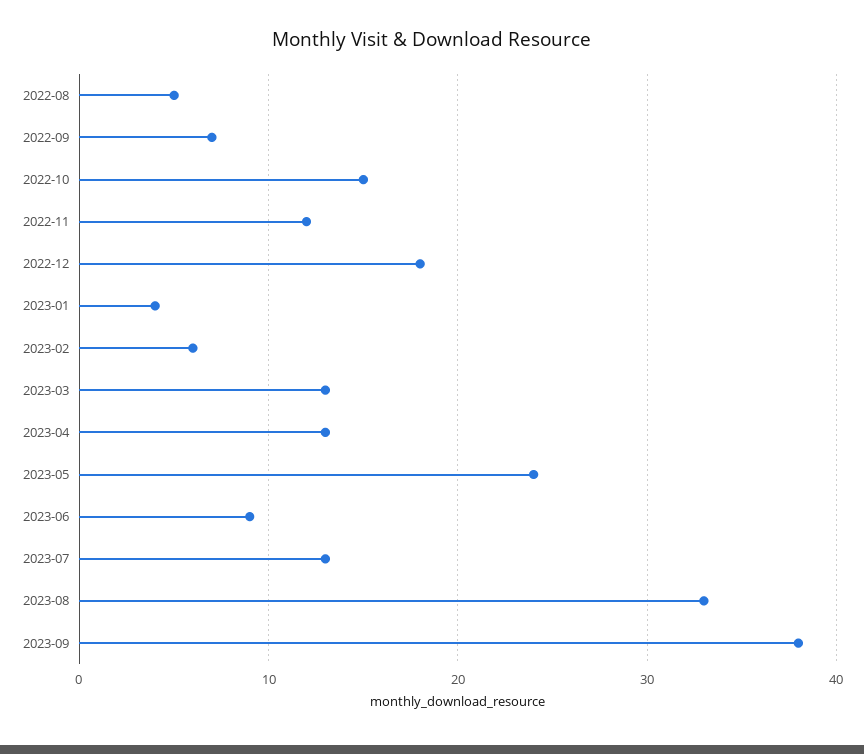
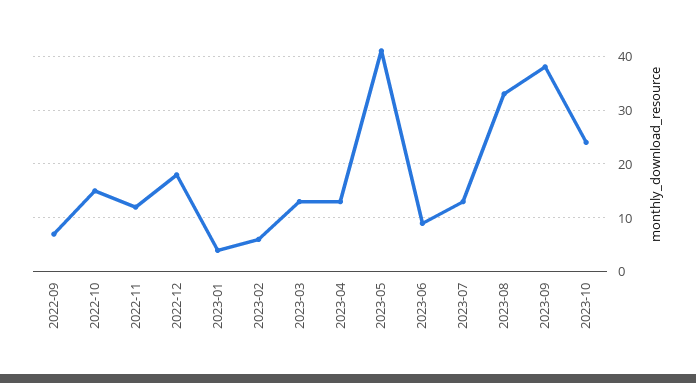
2022-08: 5 -> none
2023-05: 24 -> 40
2023-10: none -> 25

